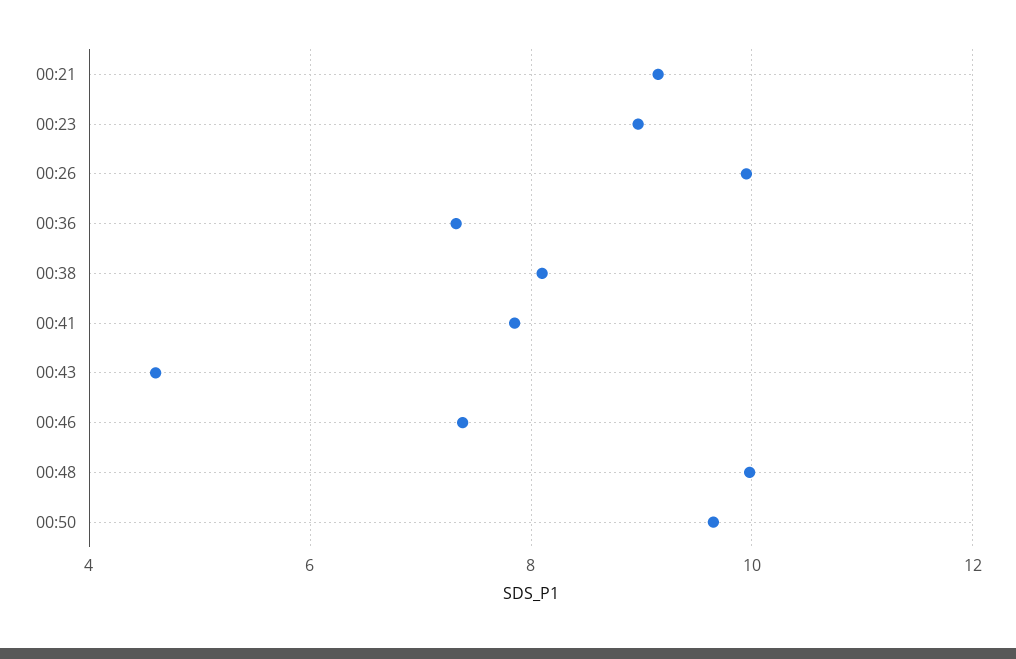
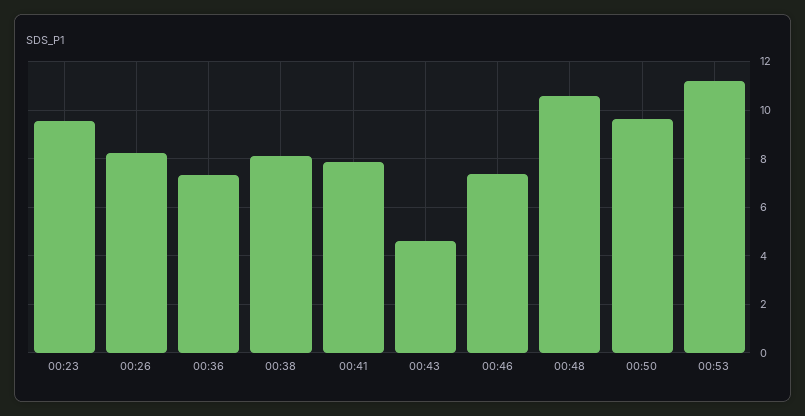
00:21: 9.2 -> none
00:23: 9 -> 9.5
00:26: 10 -> 8.25
00:48: 10 -> 10.5
00:53: none -> 11.25

